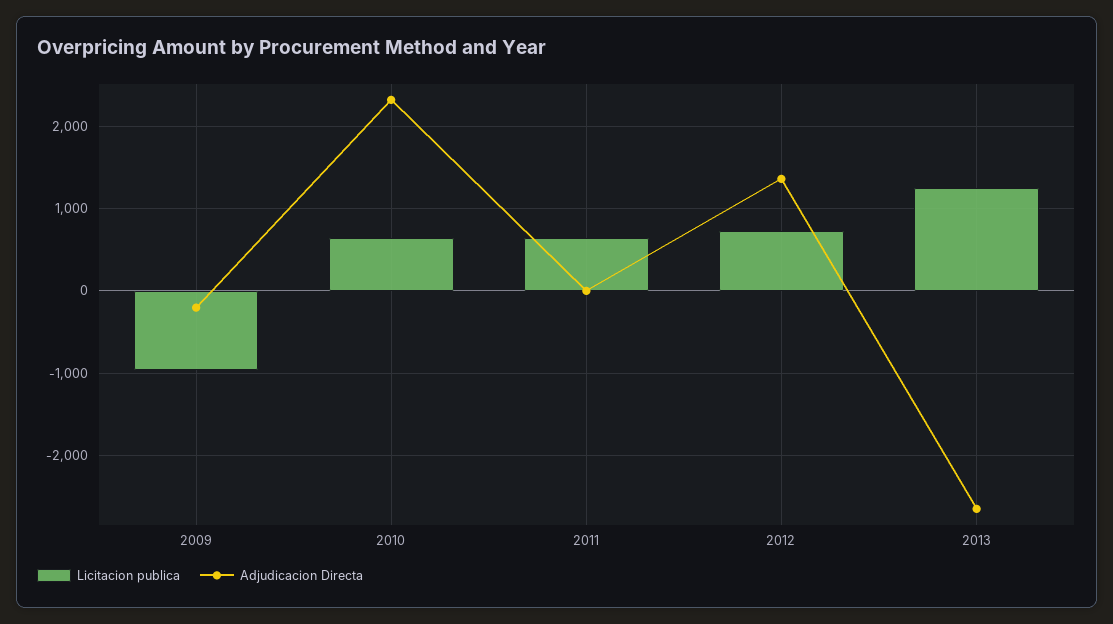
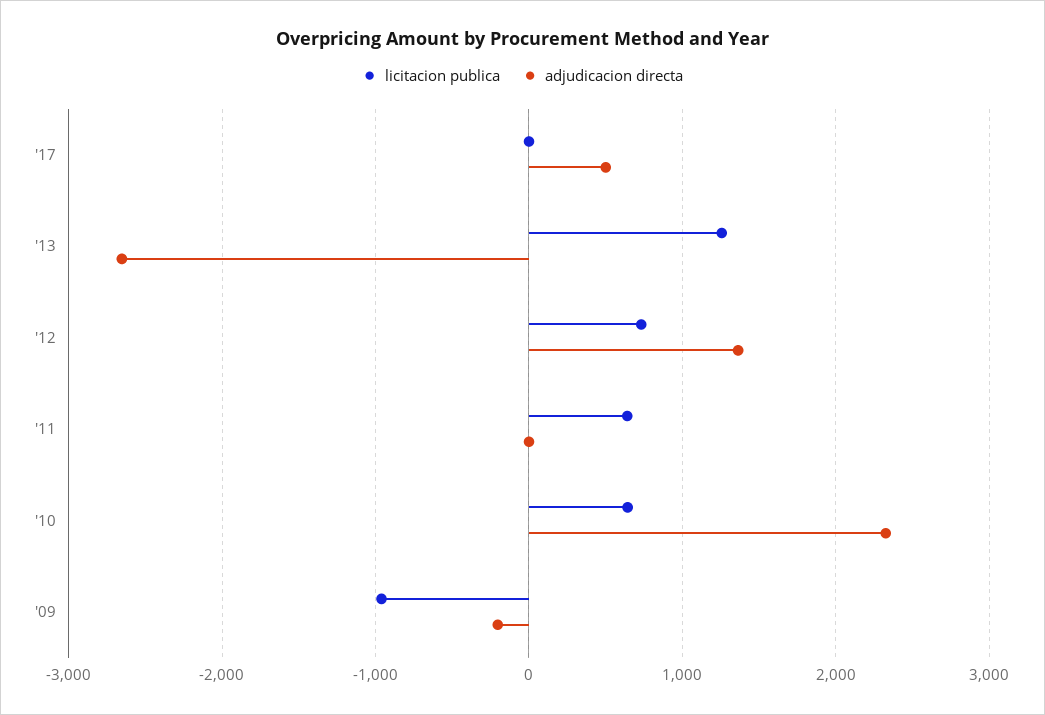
Licitacion publica, '17: none -> 0
Adjudicacion Directa, '17: none -> 500

